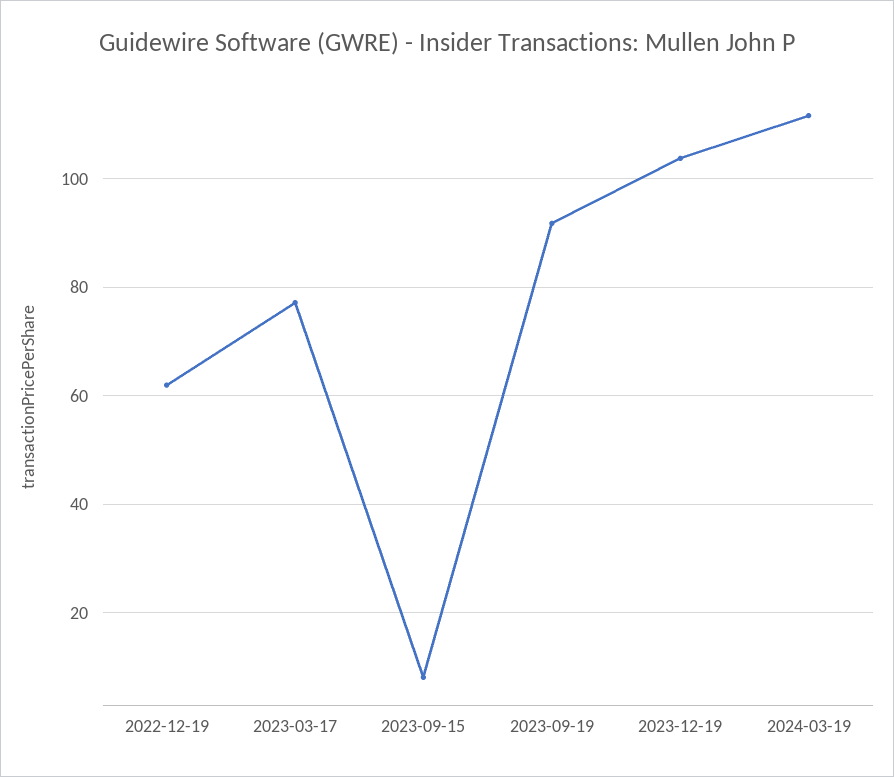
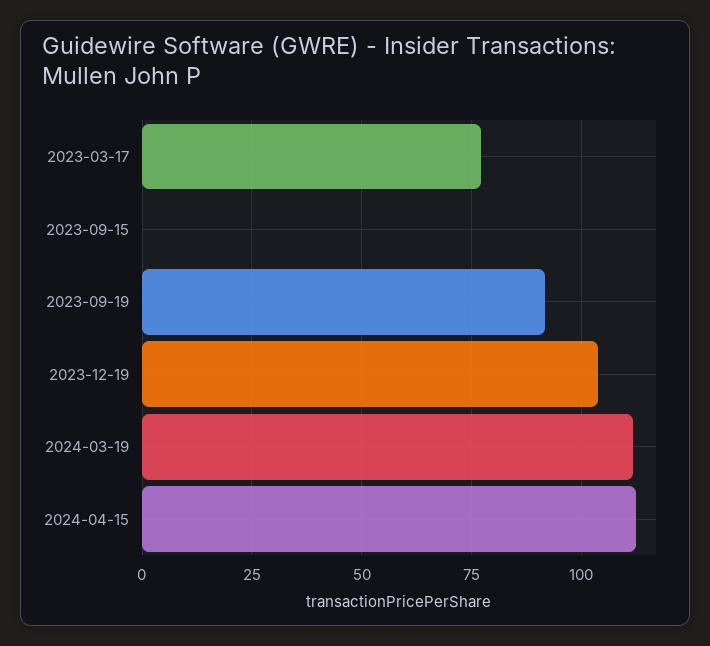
2022-12-19: 62 -> none
2023-09-15: 8 -> 0
2024-04-15: none -> 112.5

